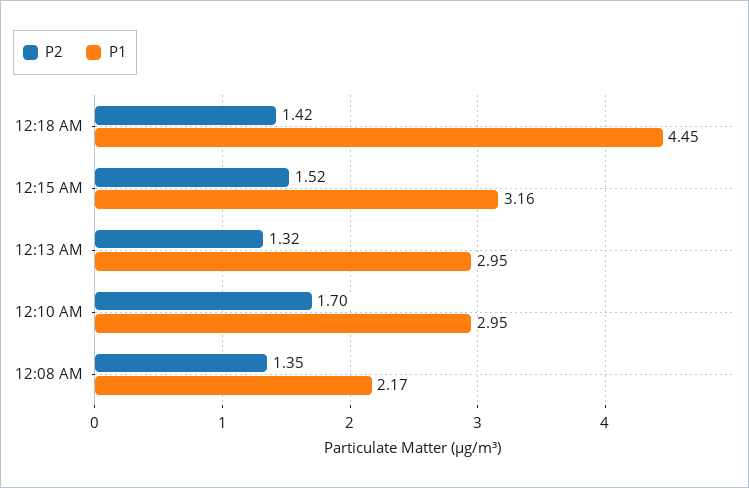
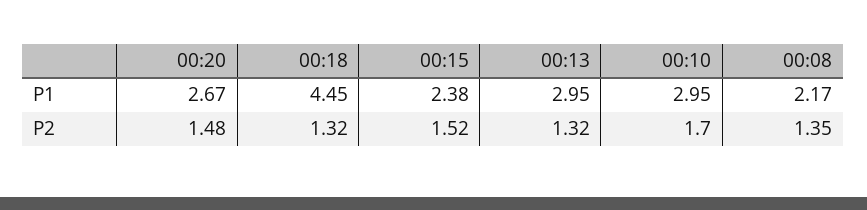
P2, 12:18 AM: 1.42 -> 1.32
P1, 12:15 AM: 3.16 -> 2.38
P1, 00:20: none -> 2.67
P2, 00:20: none -> 1.48

